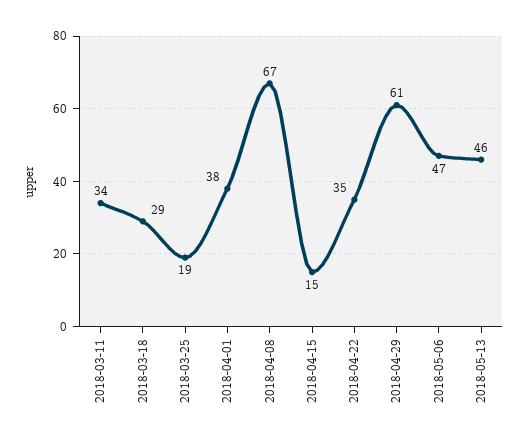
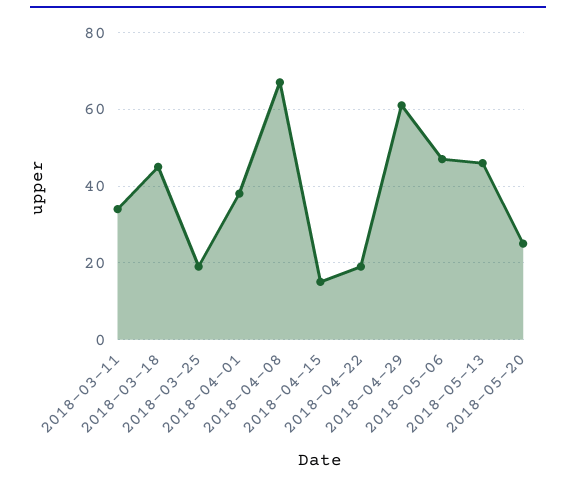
2018-03-18: 29 -> 45
2018-04-22: 35 -> 20
2018-05-20: none -> 25

